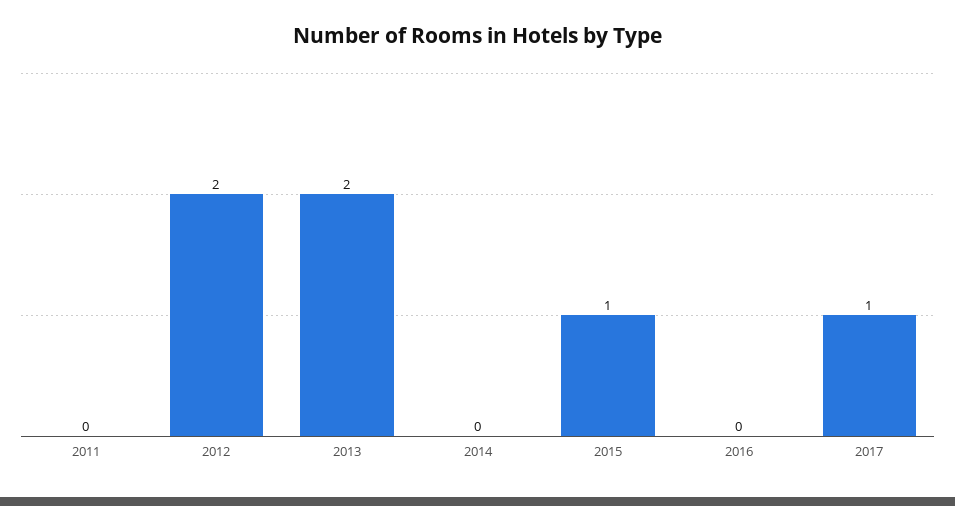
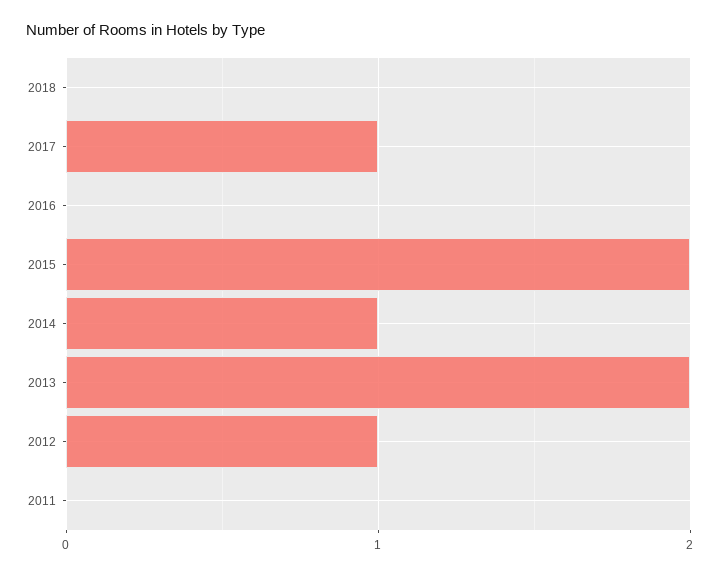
2012: 2 -> 1
2014: 0 -> 1
2015: 1 -> 2
2018: none -> 0

